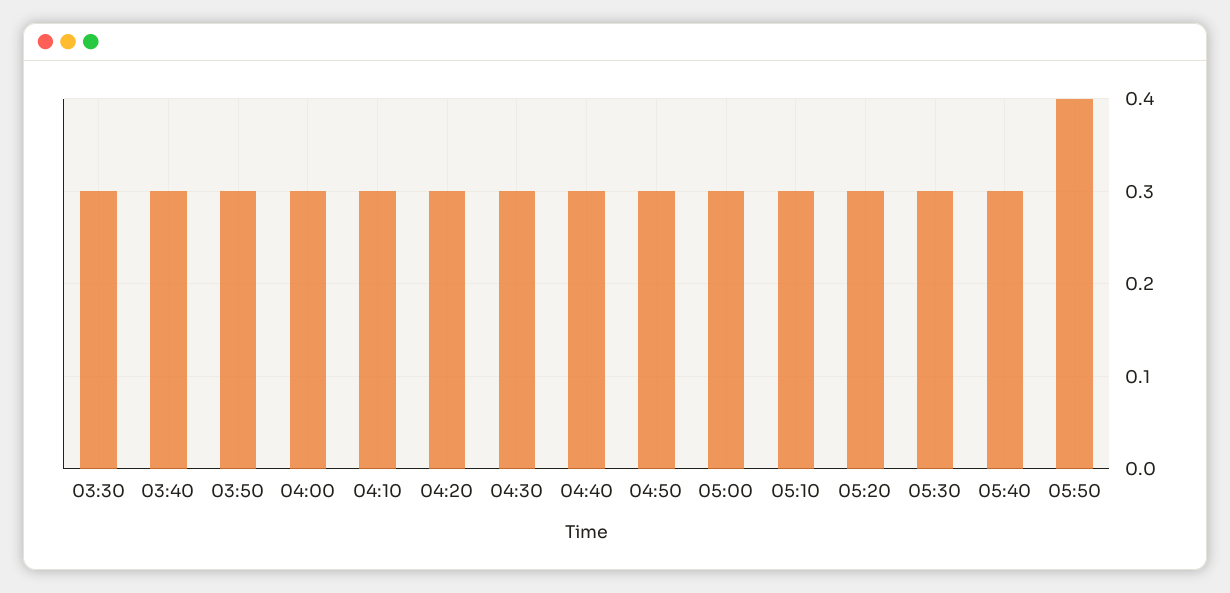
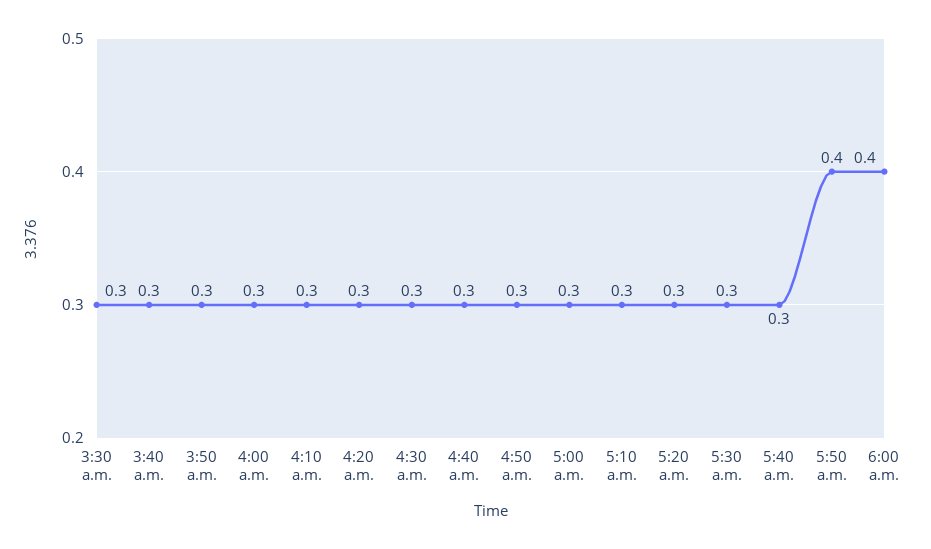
6:00 a.m.: none -> 0.4

